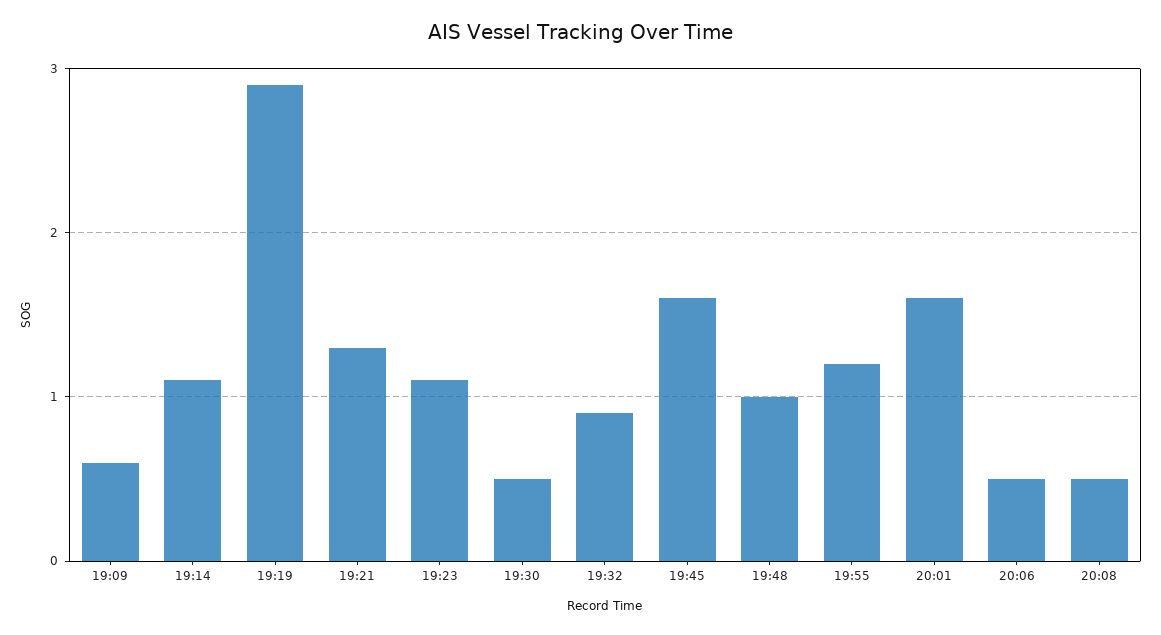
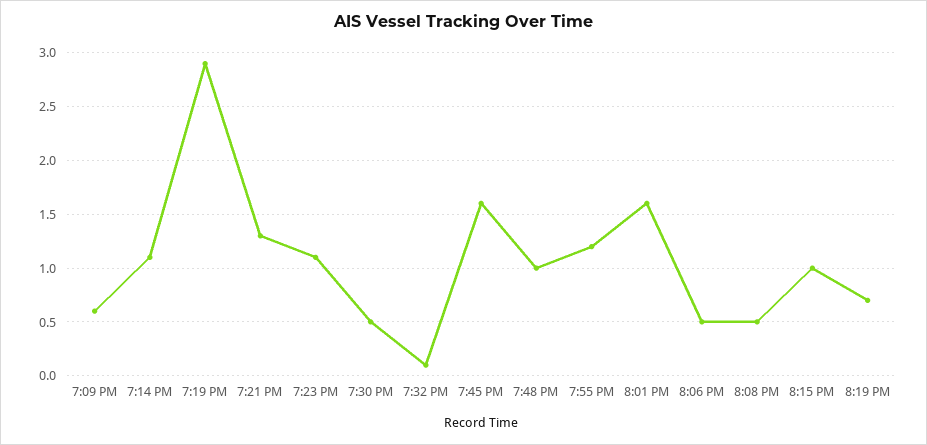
19:32: 0.9 -> 0.1
8:15 PM: none -> 1
8:19 PM: none -> 0.7

